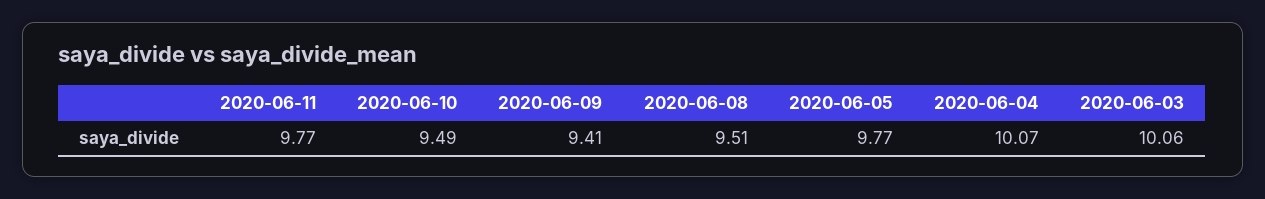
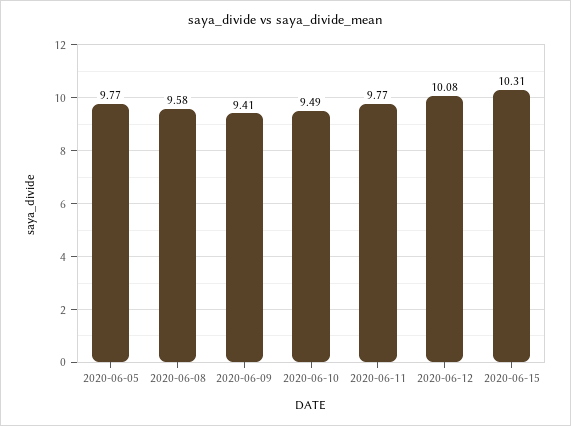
2020-06-08: 9.51 -> 9.58
2020-06-04: 10.07 -> none
2020-06-03: 10.06 -> none
2020-06-12: none -> 10.08
2020-06-15: none -> 10.31

